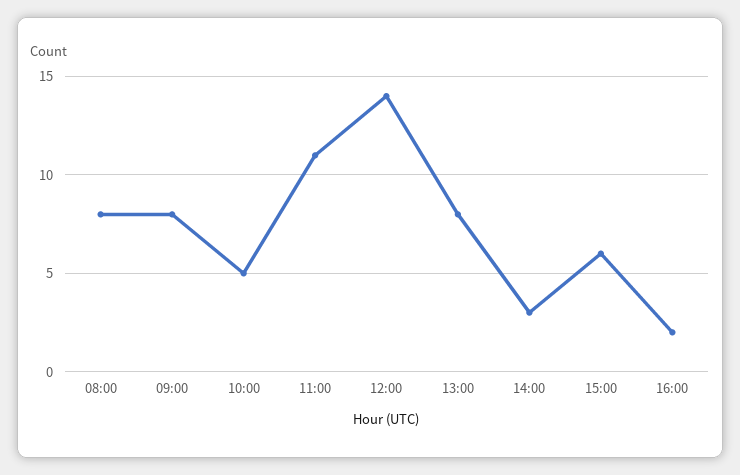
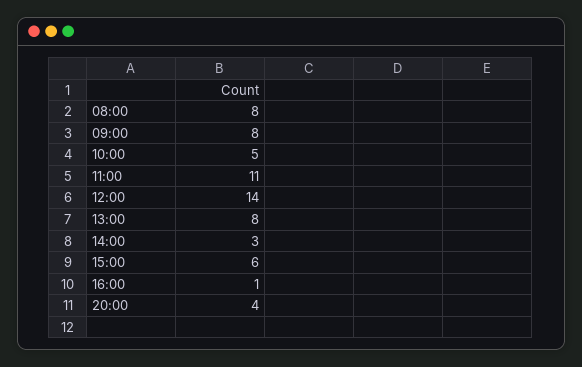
16:00: 2 -> 1
20:00: none -> 4

